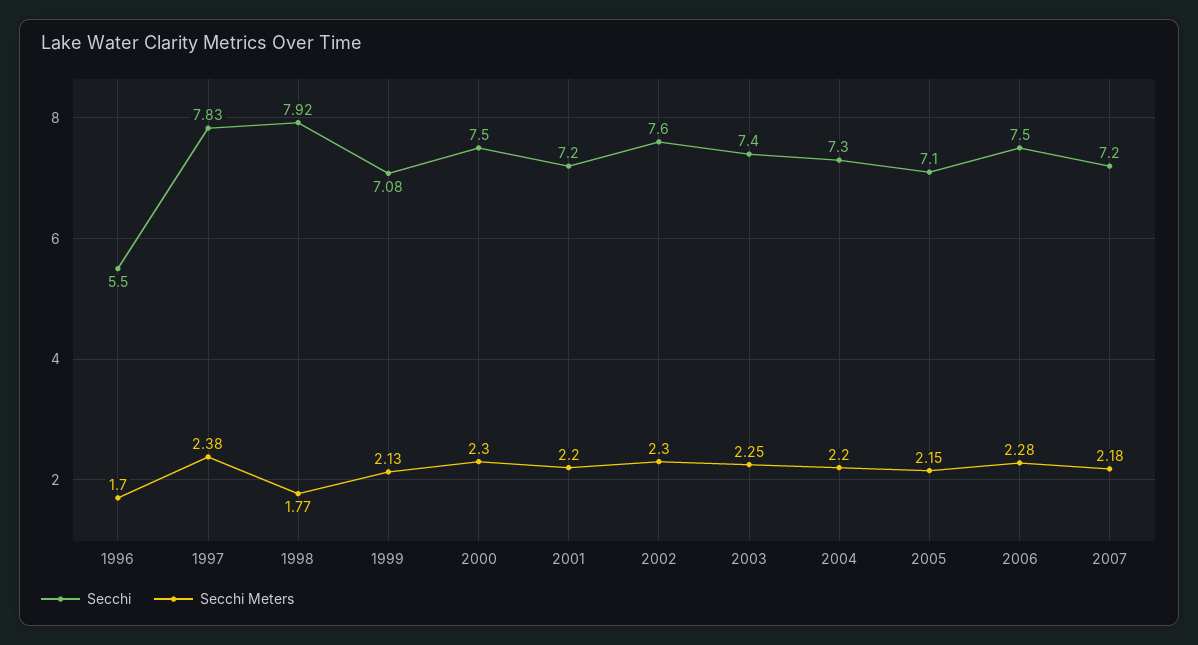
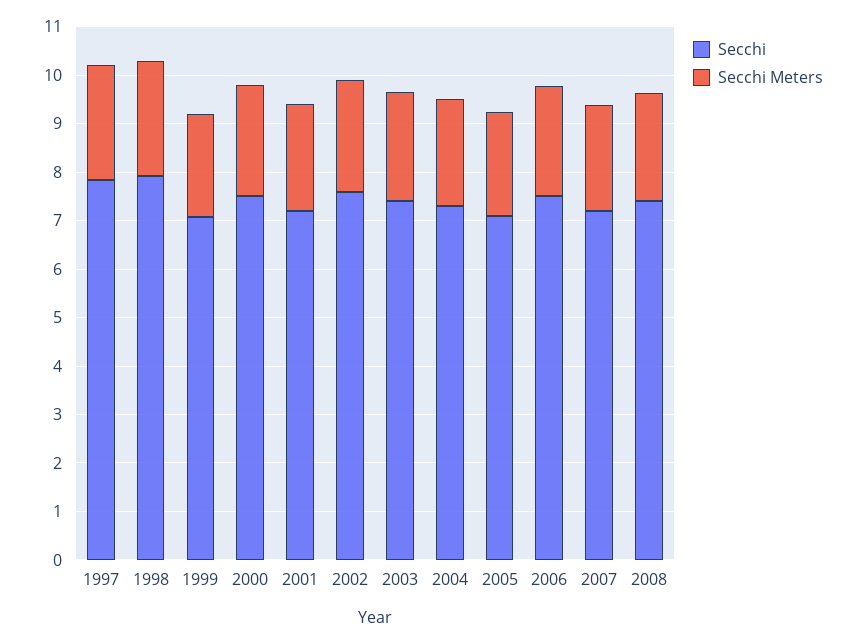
Secchi, 1996: 5.5 -> none
Secchi Meters, 1996: 1.7 -> none
Secchi Meters, 1998: 1.77 -> 2.4
Secchi, 2008: none -> 7.4
Secchi Meters, 2008: none -> 2.2

